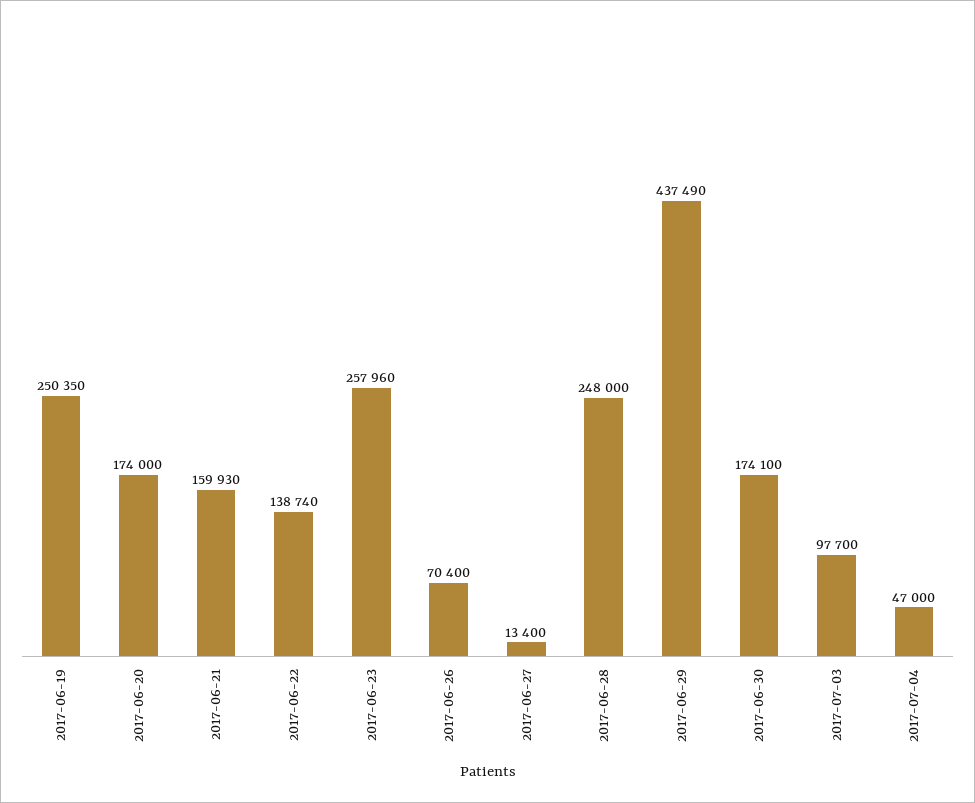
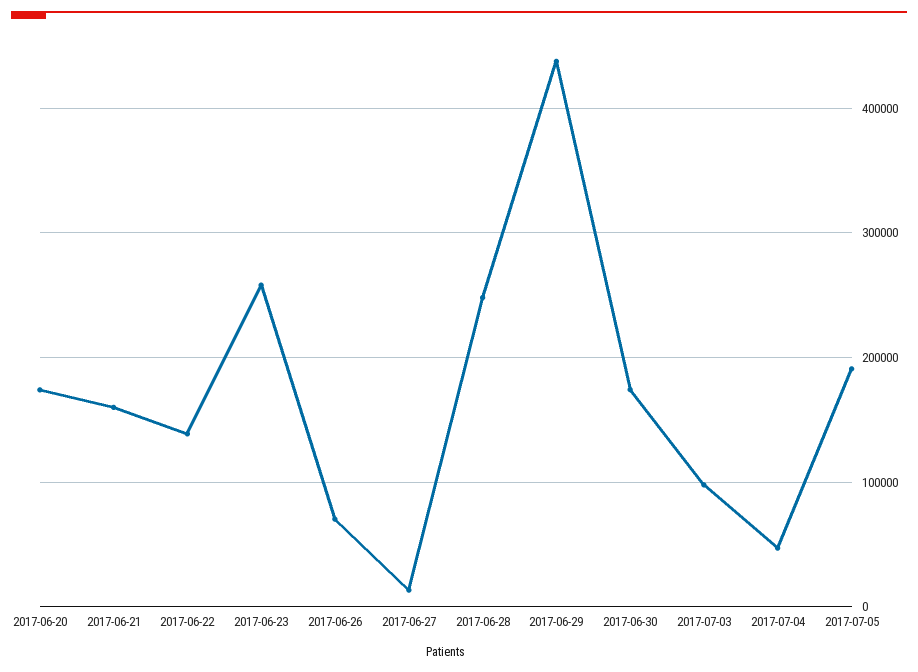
2017-06-19: 250350 -> none
2017-07-05: none -> 190000

